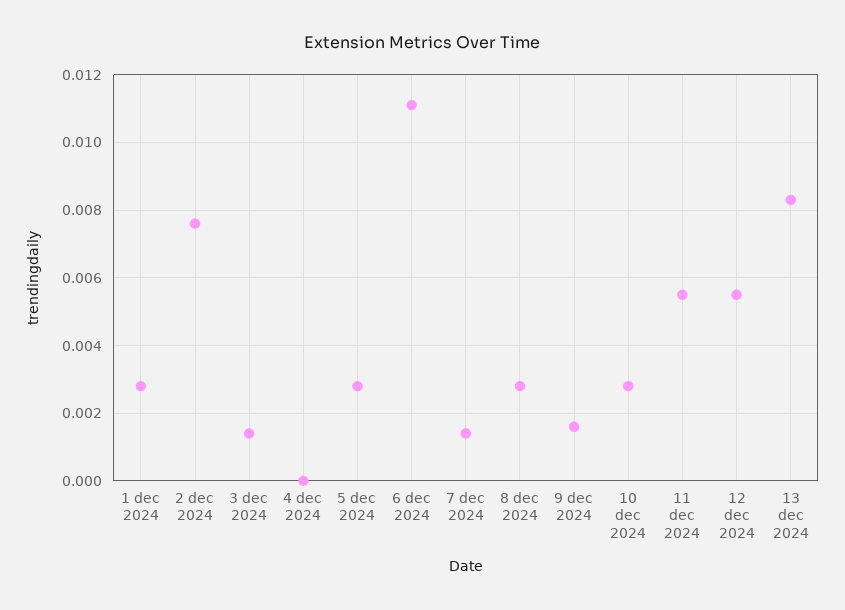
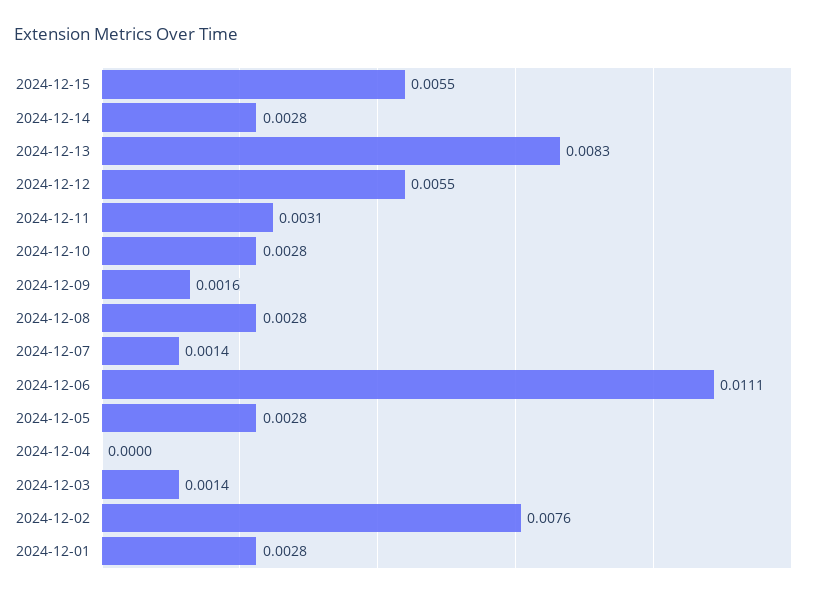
11 dec 2024: 0.0055 -> 0.0031
2024-12-15: none -> 0.0055
2024-12-14: none -> 0.0028

